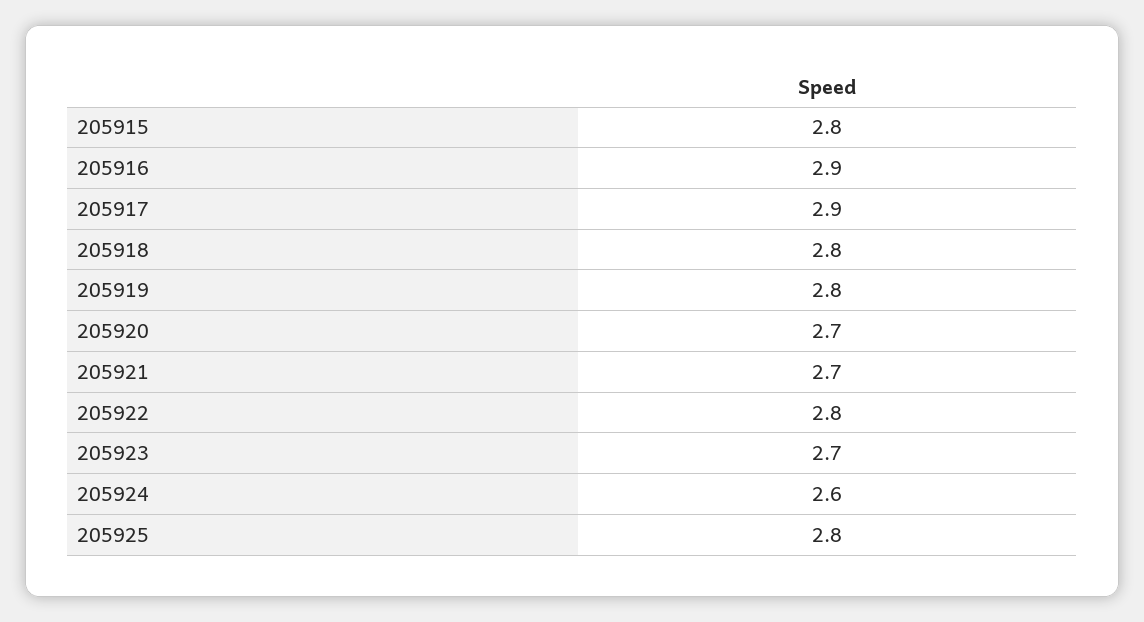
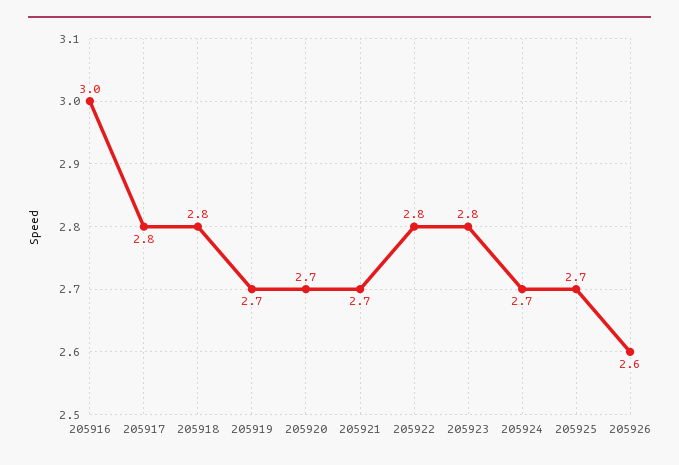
205915: 2.8 -> none
205916: 2.9 -> 3
205917: 2.9 -> 2.8
205919: 2.8 -> 2.7
205923: 2.7 -> 2.8
205924: 2.6 -> 2.7
205925: 2.8 -> 2.7
205926: none -> 2.6

